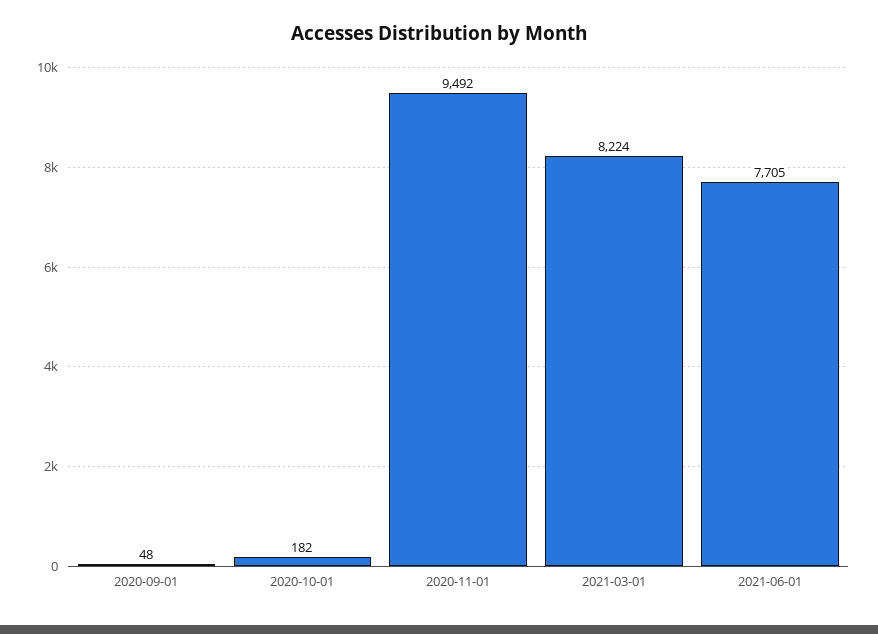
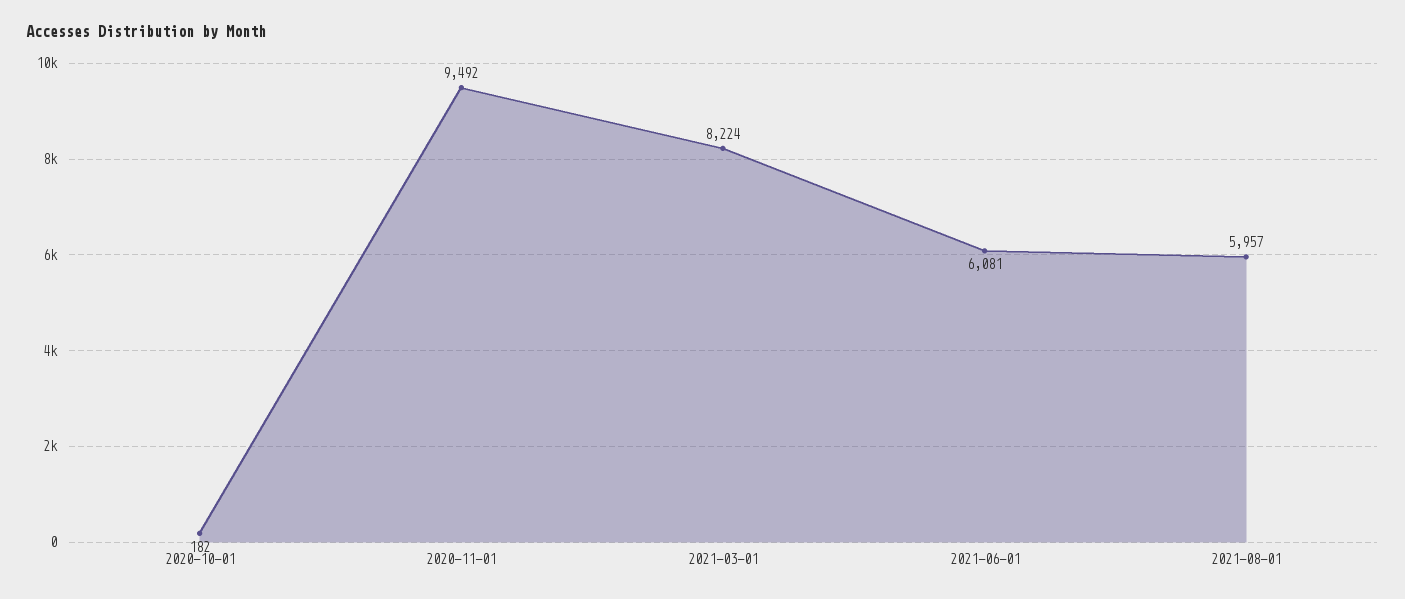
2020-09-01: 48 -> none
2021-06-01: 7705 -> 6081
2021-08-01: none -> 5957

